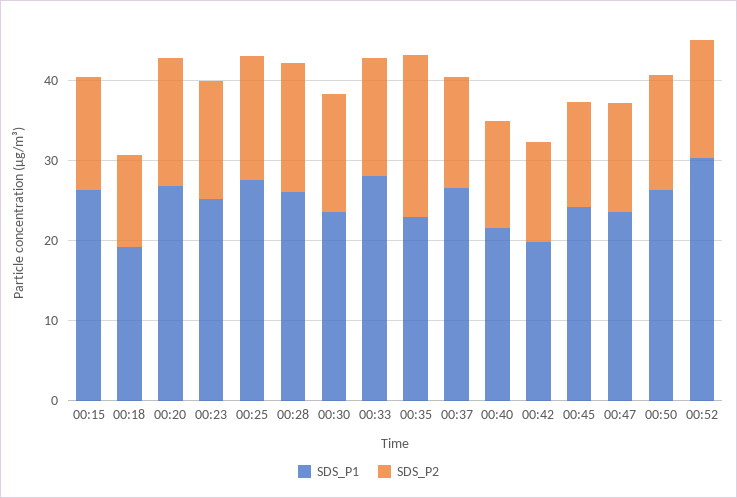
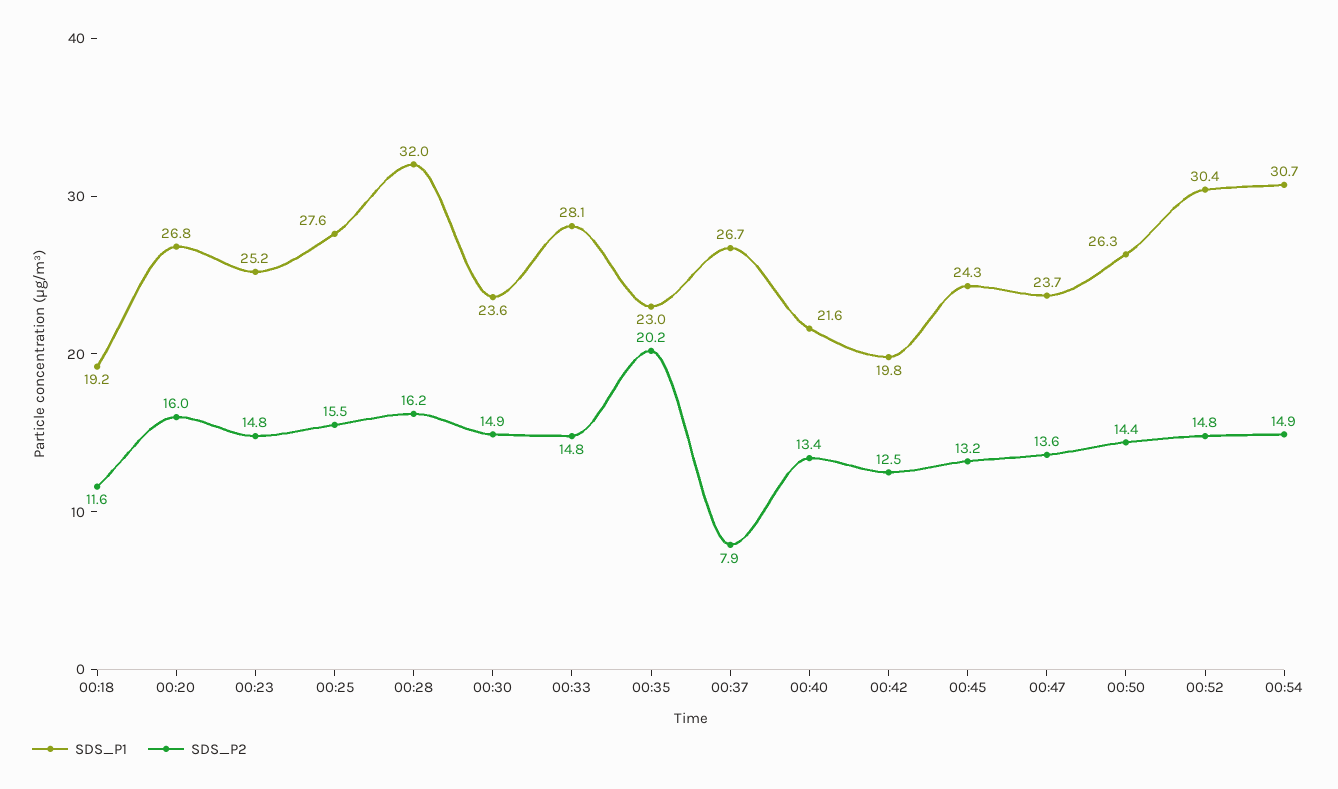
SDS_P1, 00:15: 26 -> none
SDS_P2, 00:15: 14 -> none
SDS_P1, 00:28: 26 -> 32
SDS_P2, 00:37: 14 -> 7.9
SDS_P1, 00:54: none -> 30.7
SDS_P2, 00:54: none -> 14.9

